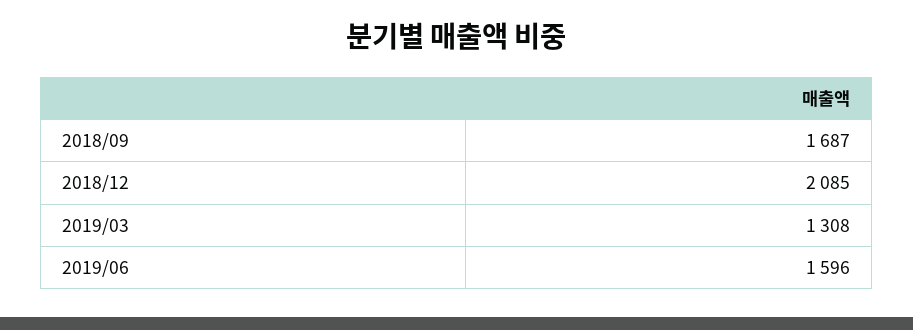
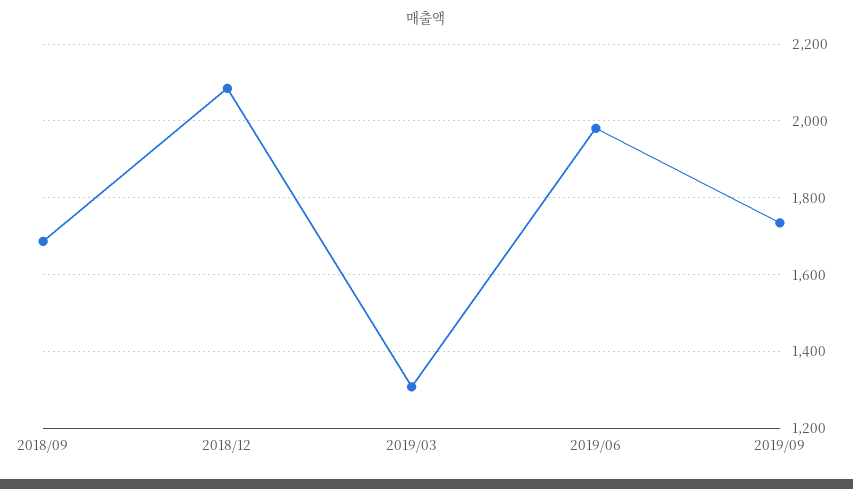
2019/06: 1596 -> 1980
2019/09: none -> 1740

